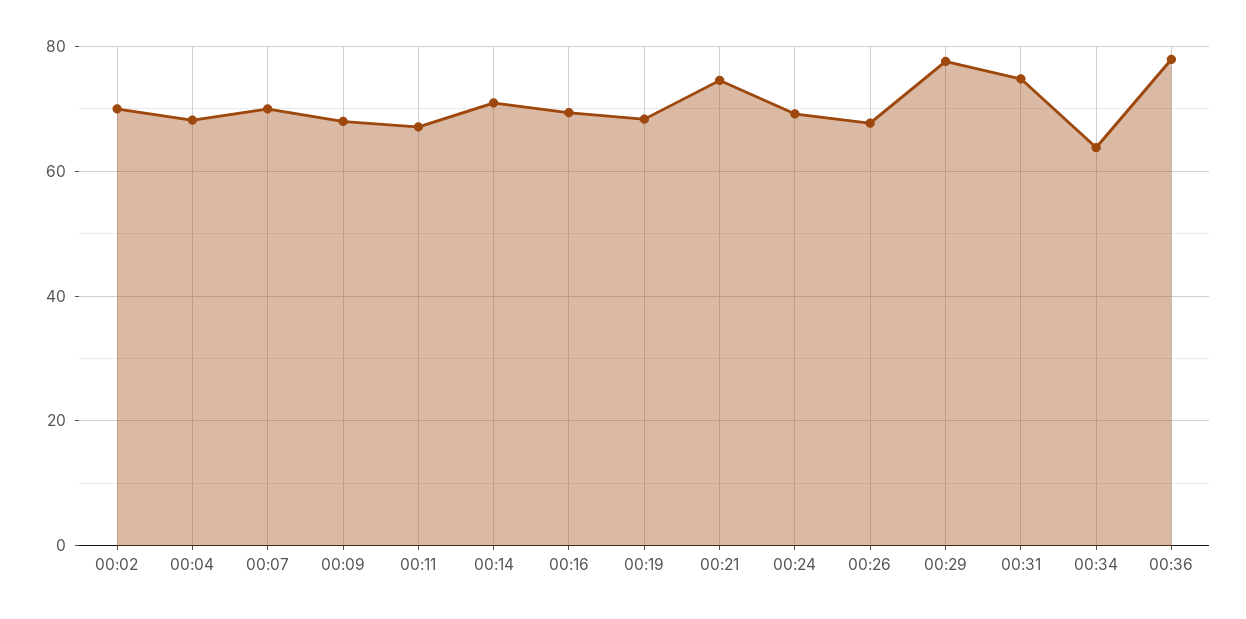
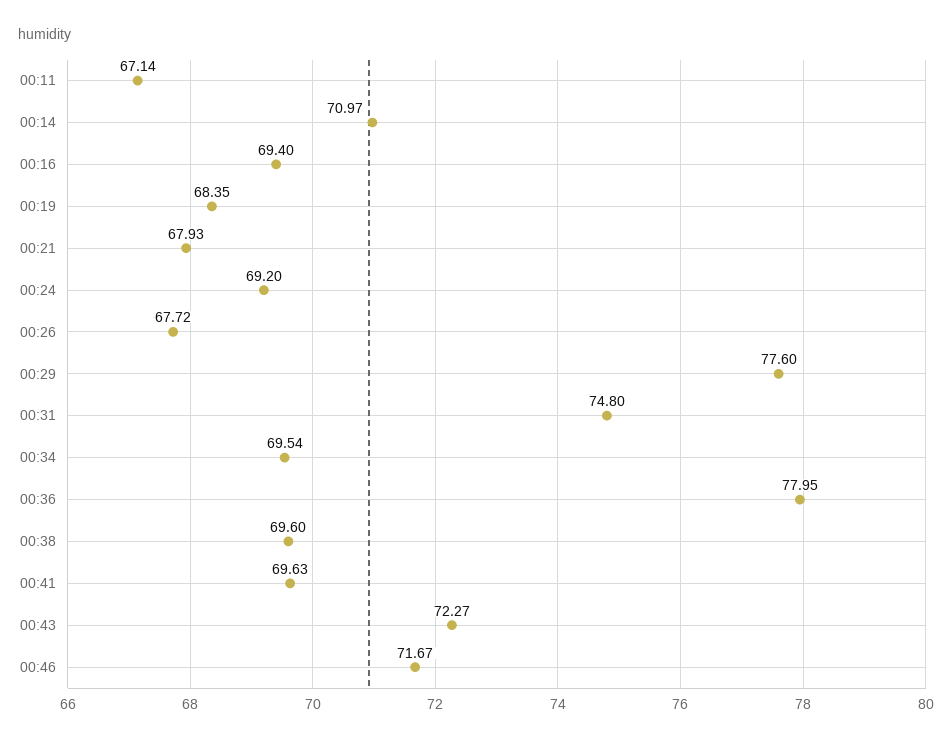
00:02: 70 -> none
00:04: 68 -> none
00:07: 70 -> none
00:09: 68 -> none
00:21: 74 -> 67.93
00:34: 64 -> 69.54
00:38: none -> 69.6
00:41: none -> 69.63
00:43: none -> 72.27
00:46: none -> 71.67

